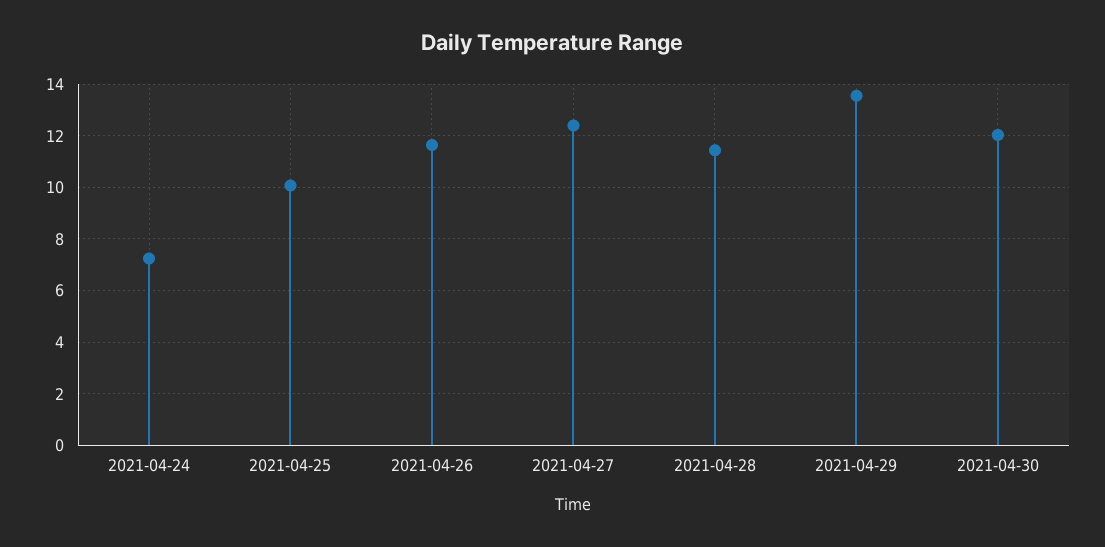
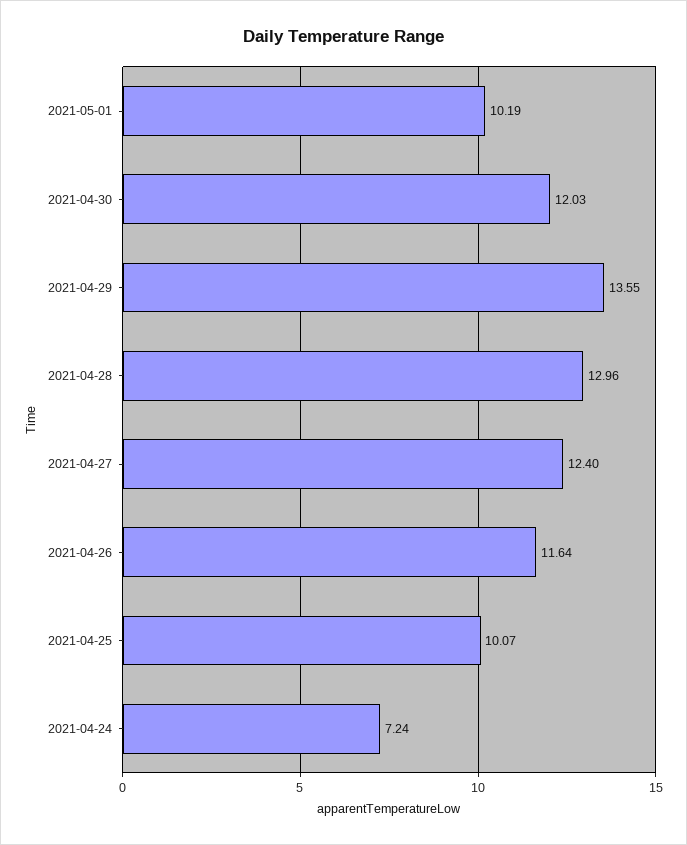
2021-04-28: 11.5 -> 12.96
2021-05-01: none -> 10.19

